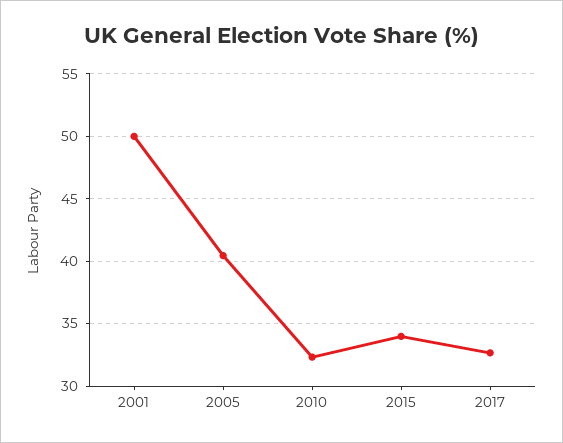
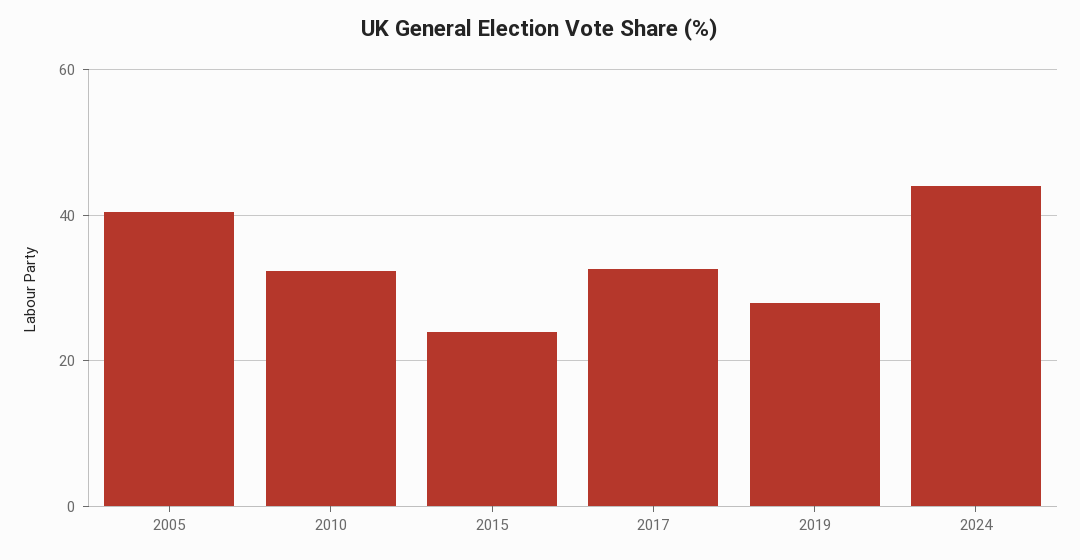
2001: 50 -> none
2015: 34 -> 24
2019: none -> 28
2024: none -> 44

